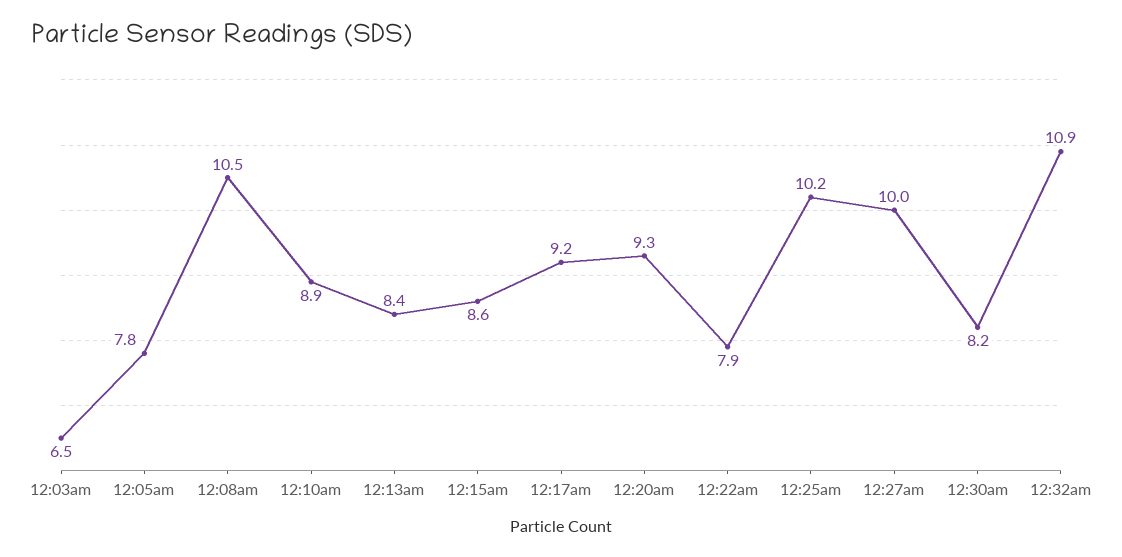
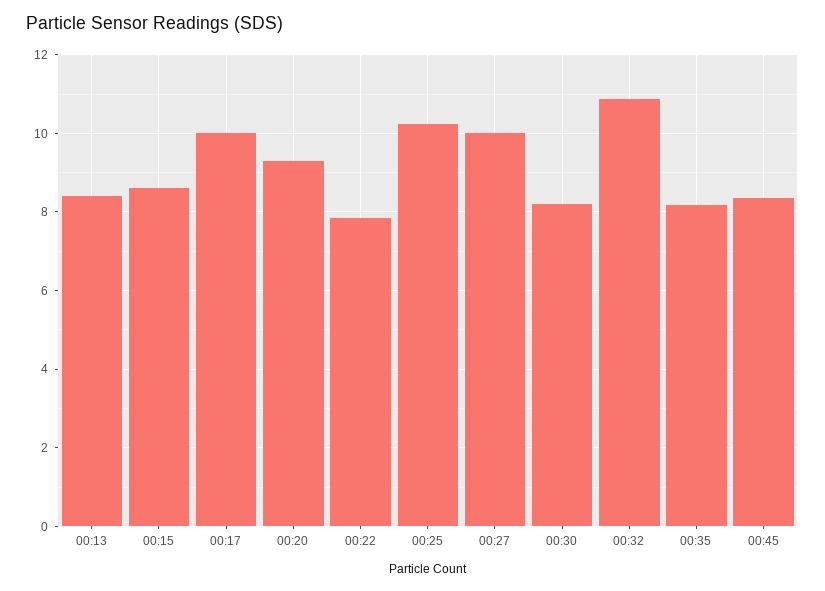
12:03am: 6.5 -> none
12:05am: 7.8 -> none
12:08am: 10.5 -> none
12:10am: 8.9 -> none
12:17am: 9.2 -> 10
00:35: none -> 8.2
00:45: none -> 8.4

